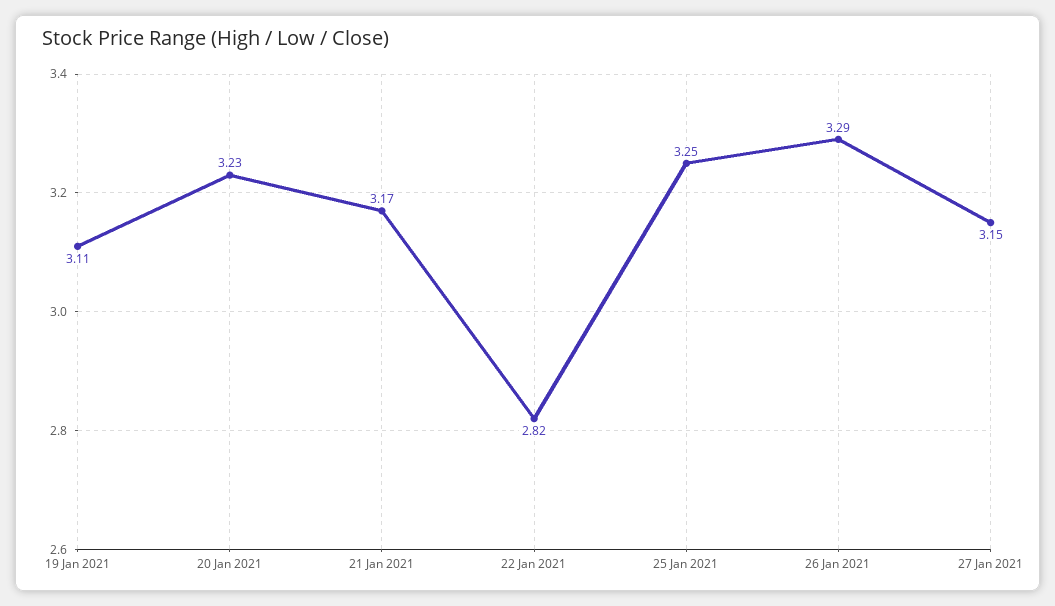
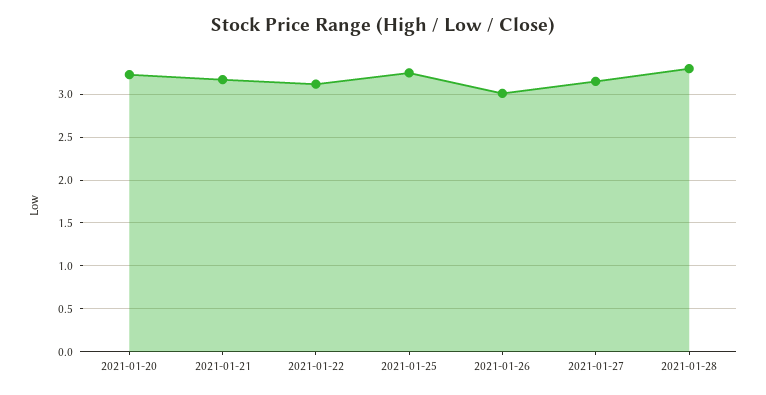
19 Jan 2021: 3.11 -> none
22 Jan 2021: 2.82 -> 3.1
26 Jan 2021: 3.29 -> 3
2021-01-28: none -> 3.3

